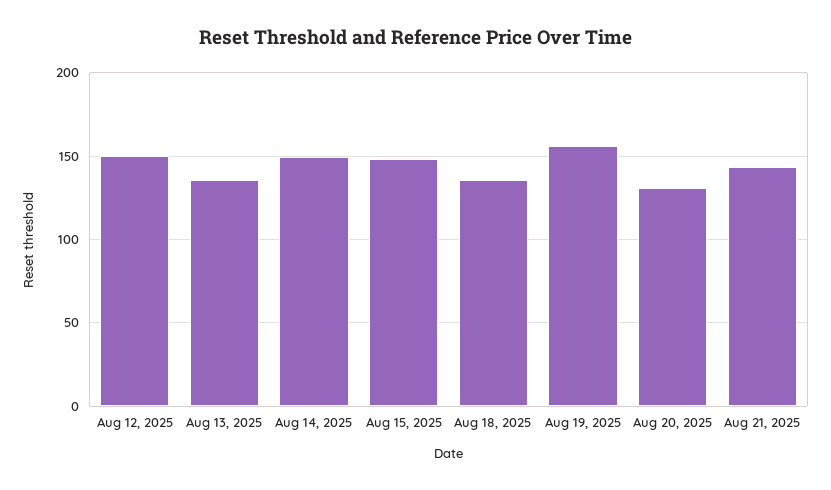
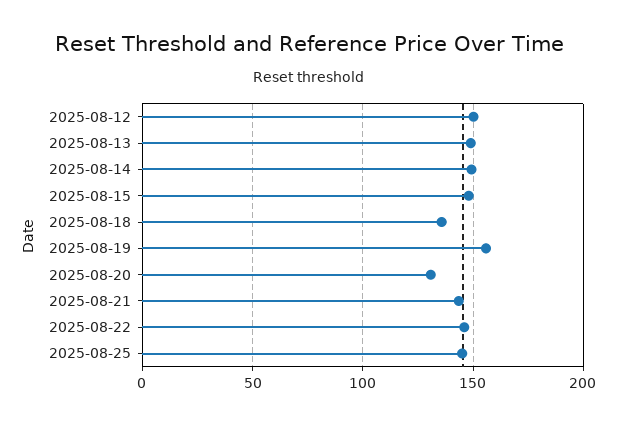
Aug 13, 2025: 135 -> 150
2025-08-22: none -> 145
2025-08-25: none -> 145

